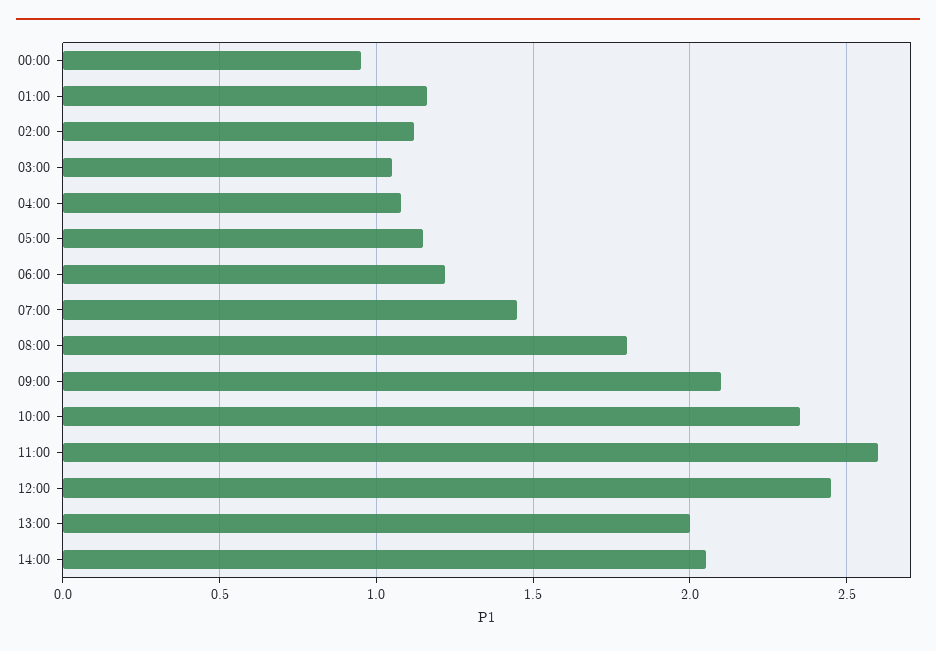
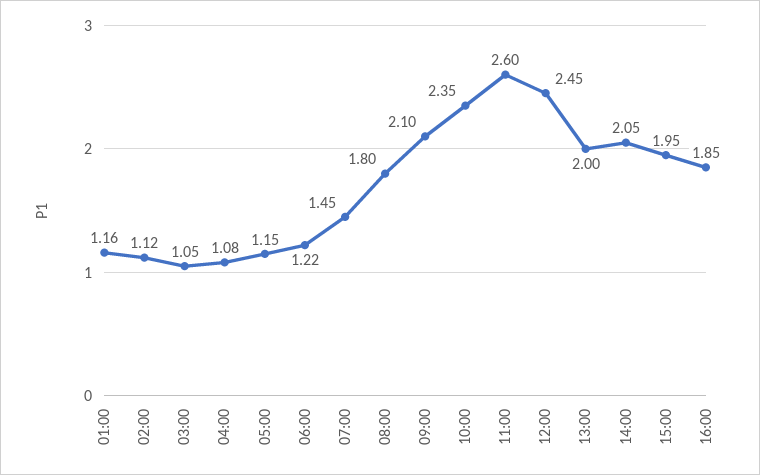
00:00: 0.95 -> none
15:00: none -> 1.95
16:00: none -> 1.85

